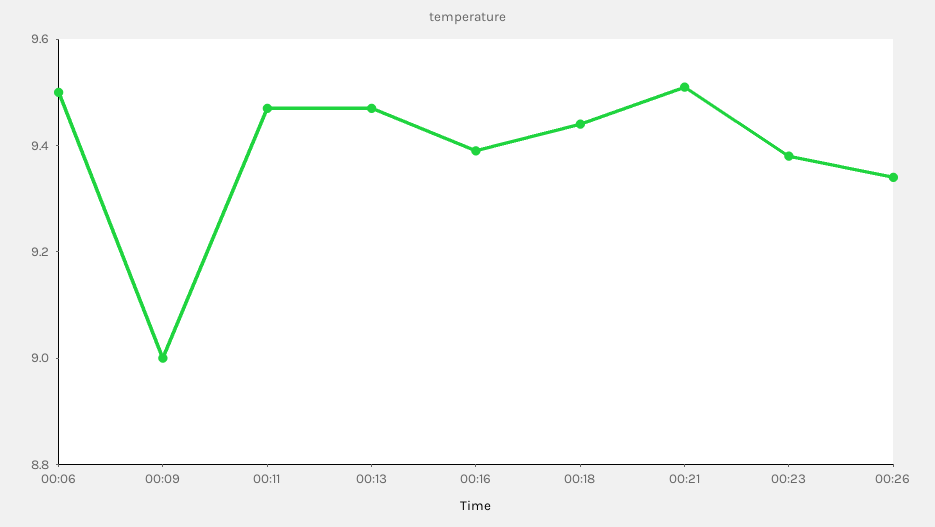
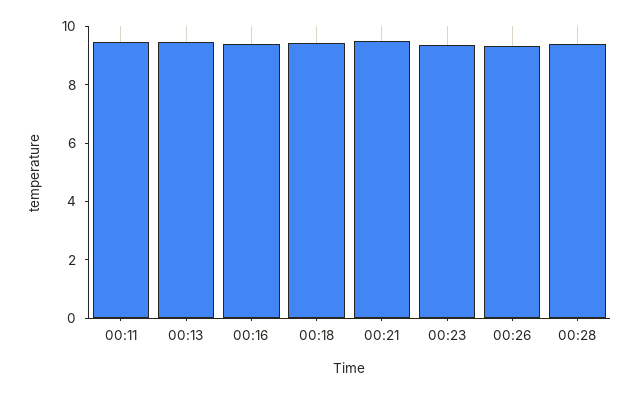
00:06: 9.5 -> none
00:09: 9 -> none
00:28: none -> 9.5

